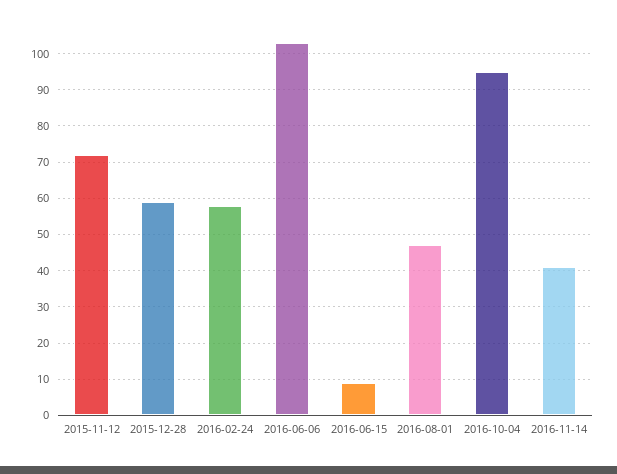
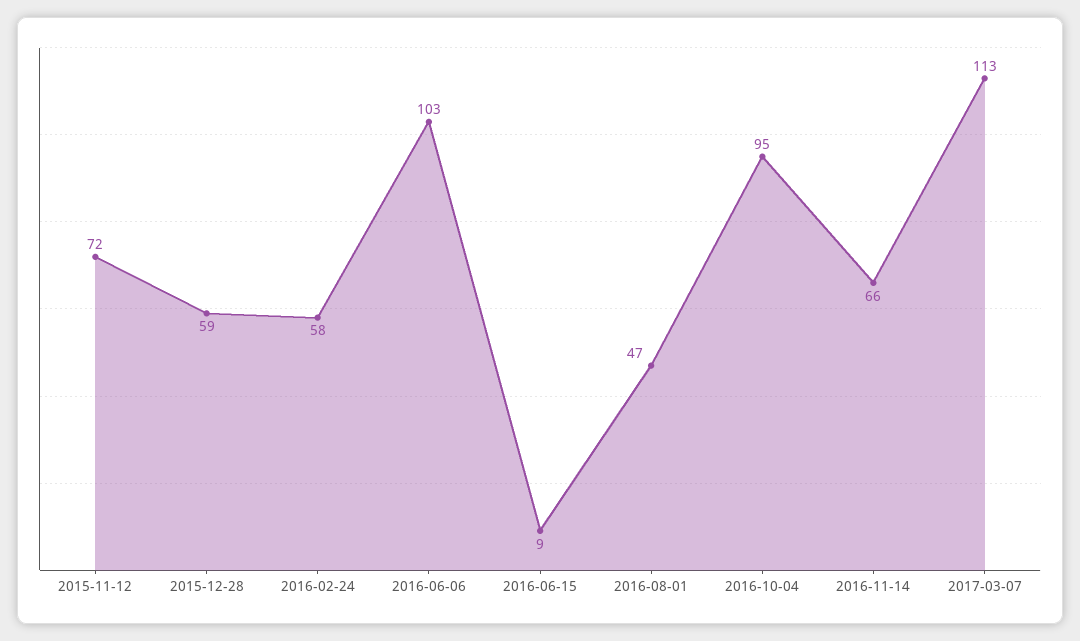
2016-11-14: 40 -> 66
2017-03-07: none -> 113

